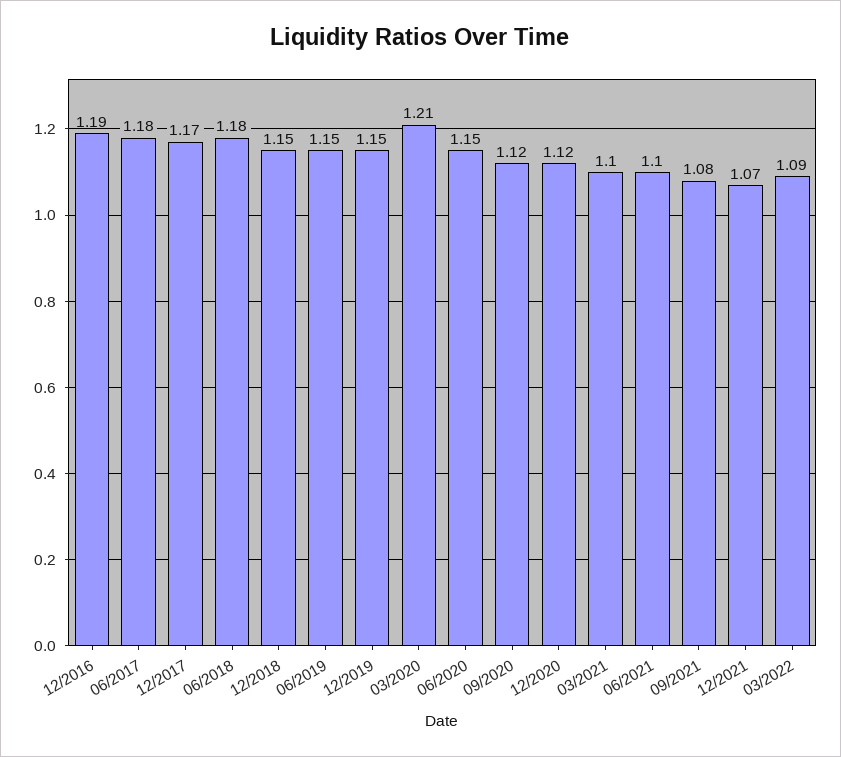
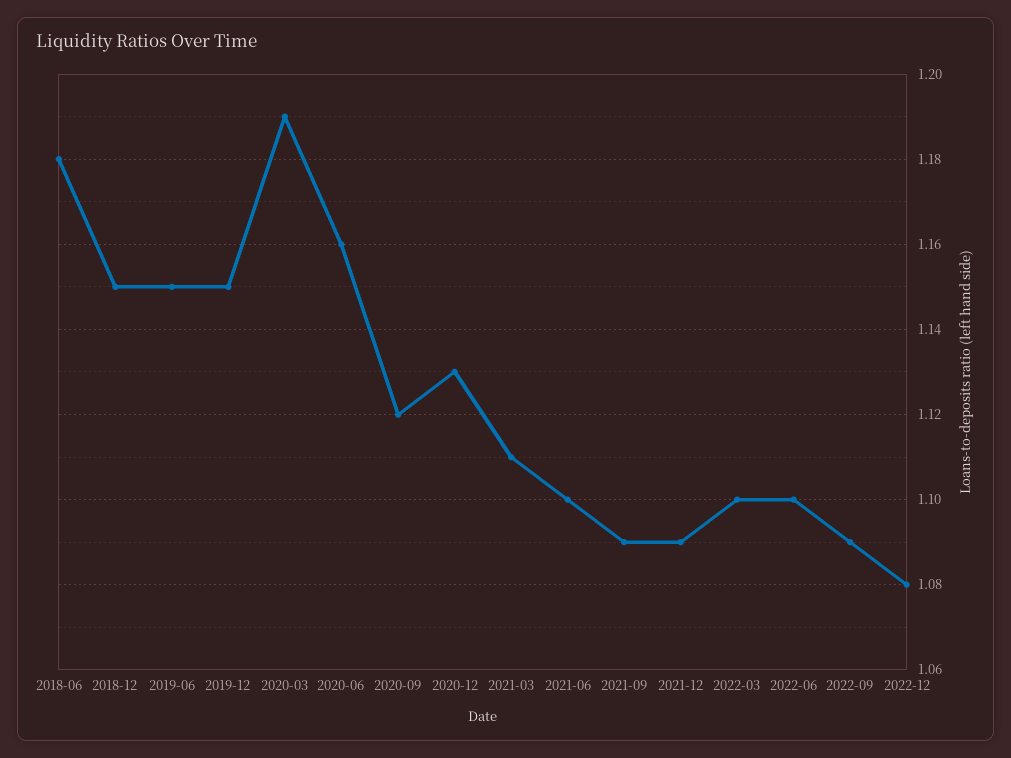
12/2016: 1.19 -> none
06/2017: 1.18 -> none
12/2017: 1.17 -> none
03/2020: 1.21 -> 1.19
06/2020: 1.15 -> 1.16
12/2020: 1.12 -> 1.13
03/2021: 1.1 -> 1.11
09/2021: 1.08 -> 1.09
12/2021: 1.07 -> 1.09
03/2022: 1.09 -> 1.1
2022-06: none -> 1.1
2022-09: none -> 1.09
2022-12: none -> 1.08

